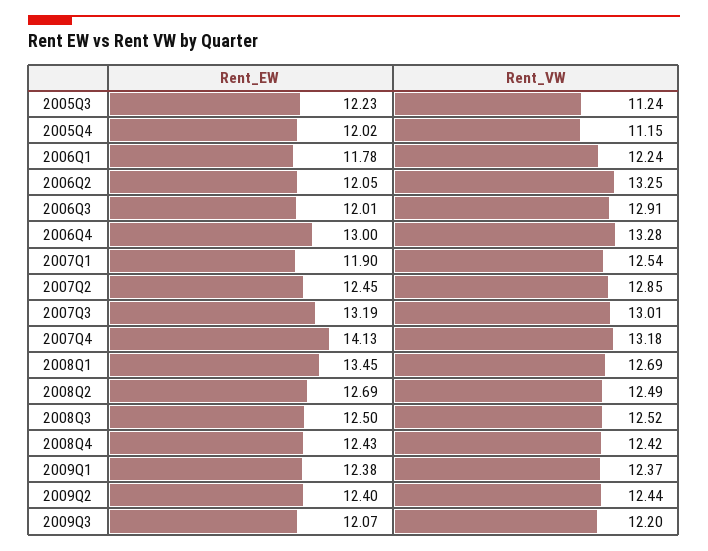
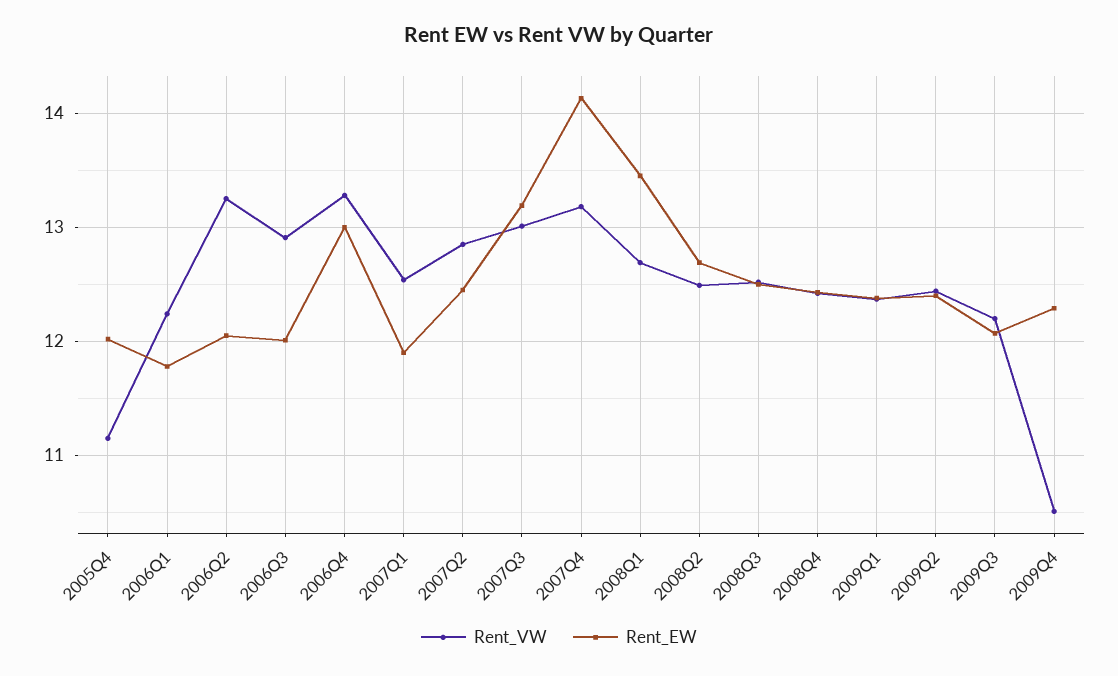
Rent_EW, 2005Q3: 12.23 -> none
Rent_VW, 2005Q3: 11.24 -> none
Rent_VW, 2009Q4: none -> 10.5
Rent_EW, 2009Q4: none -> 12.3

